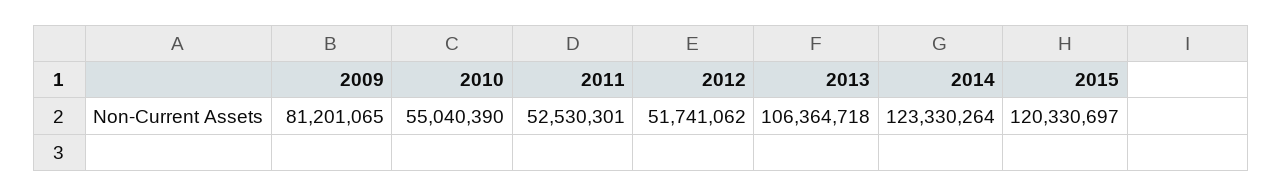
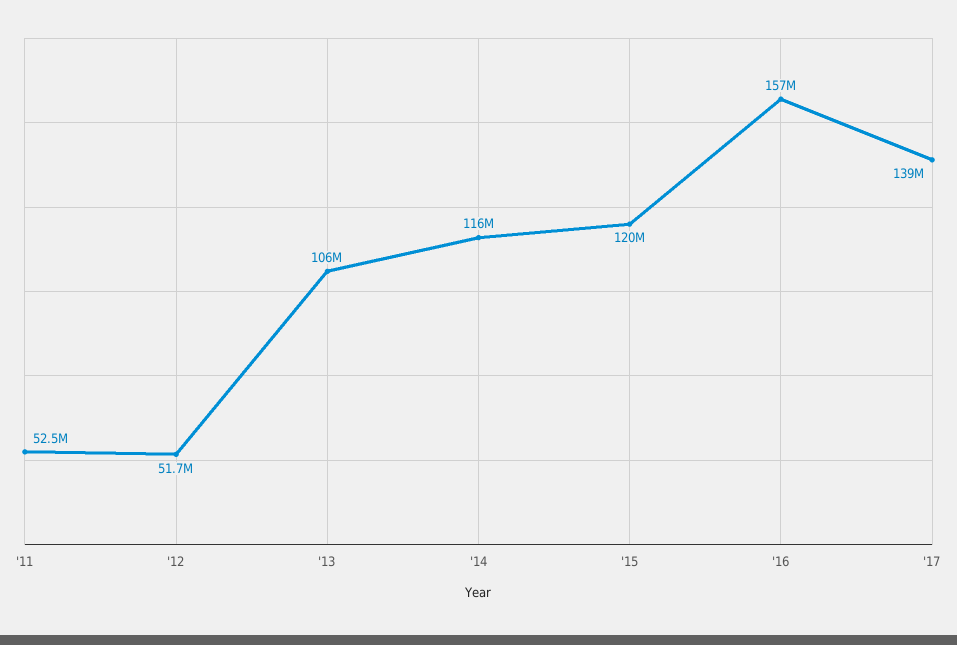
2009: 81201065 -> none
2010: 55040390 -> none
2014: 123330264 -> 116000000
'16: none -> 157000000
'17: none -> 139000000

